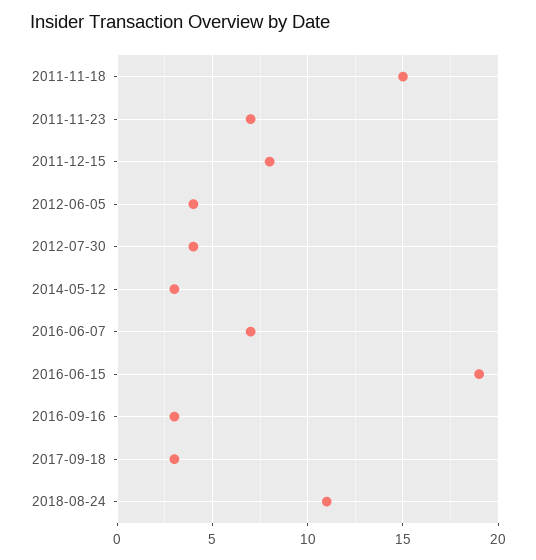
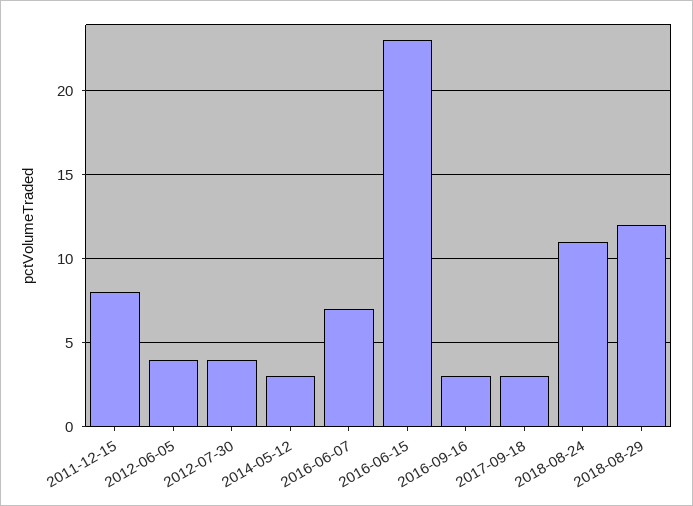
2011-11-18: 15 -> none
2011-11-23: 7 -> none
2016-06-15: 19 -> 23
2018-08-29: none -> 12

